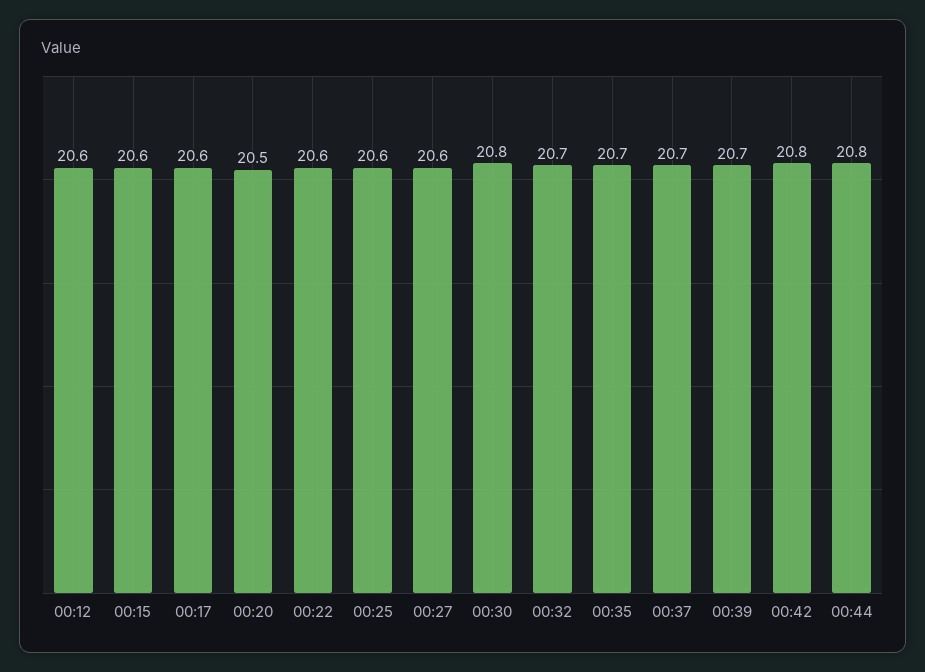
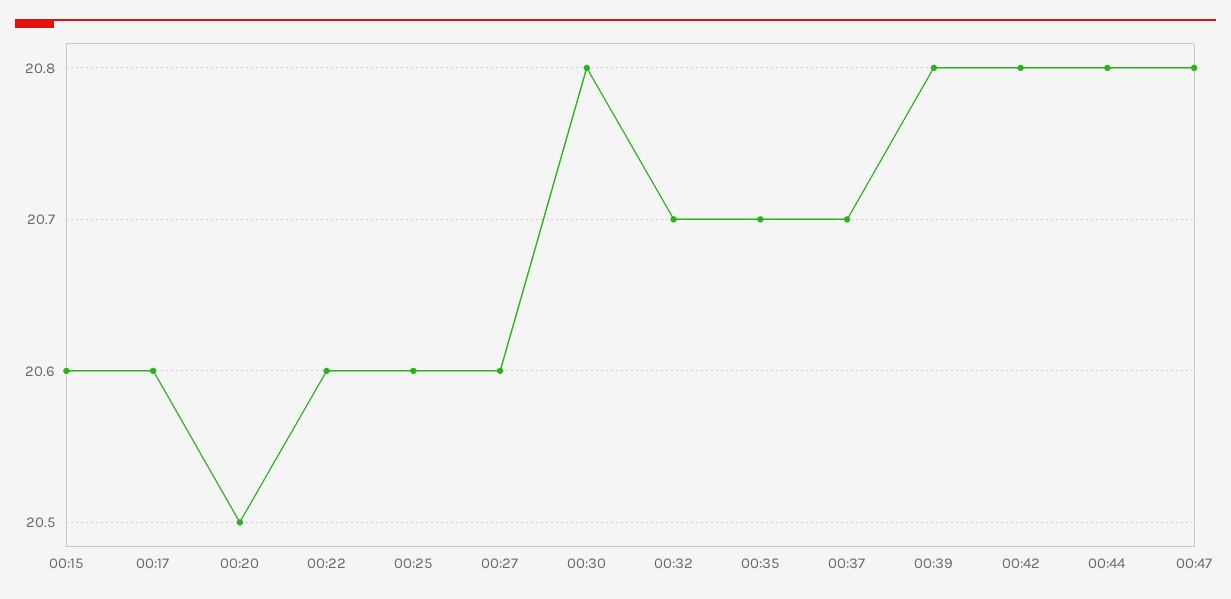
00:12: 20.6 -> none
00:39: 20.7 -> 20.8
00:47: none -> 20.8

